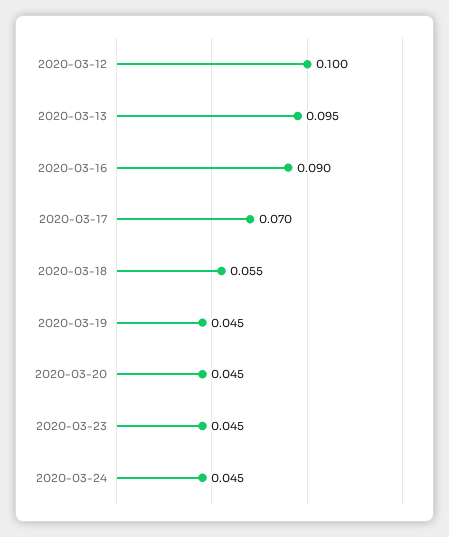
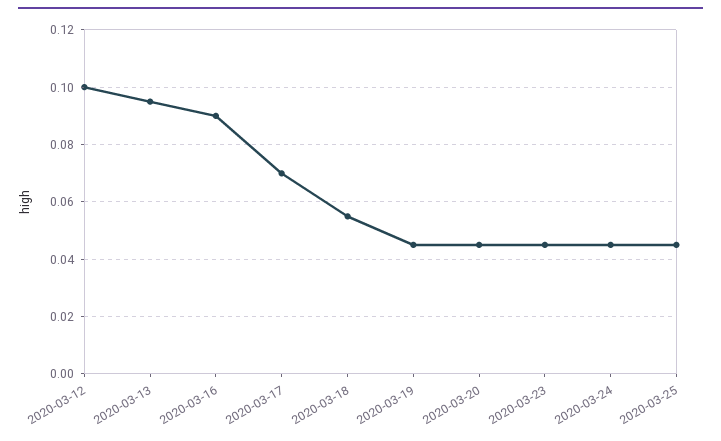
2020-03-25: none -> 0.045

